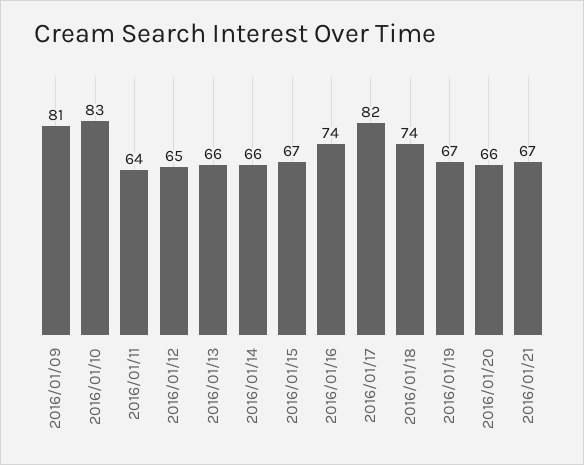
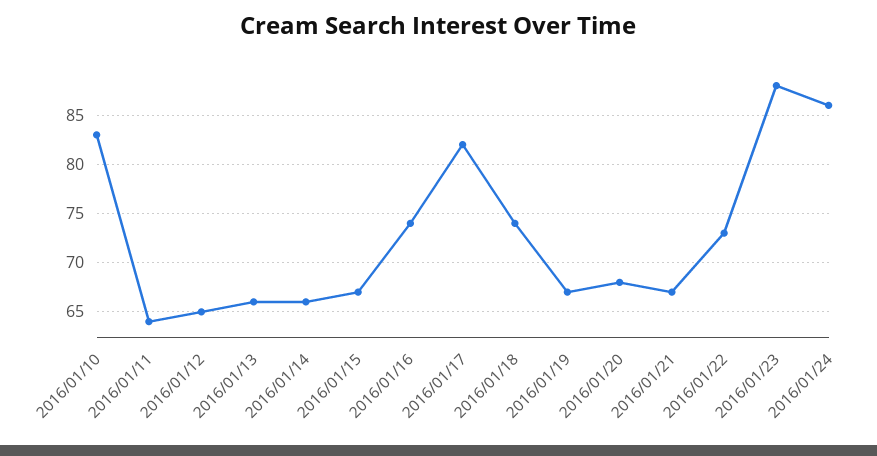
2016/01/09: 81 -> none
2016/01/20: 66 -> 68
2016/01/22: none -> 73
2016/01/23: none -> 88
2016/01/24: none -> 86

